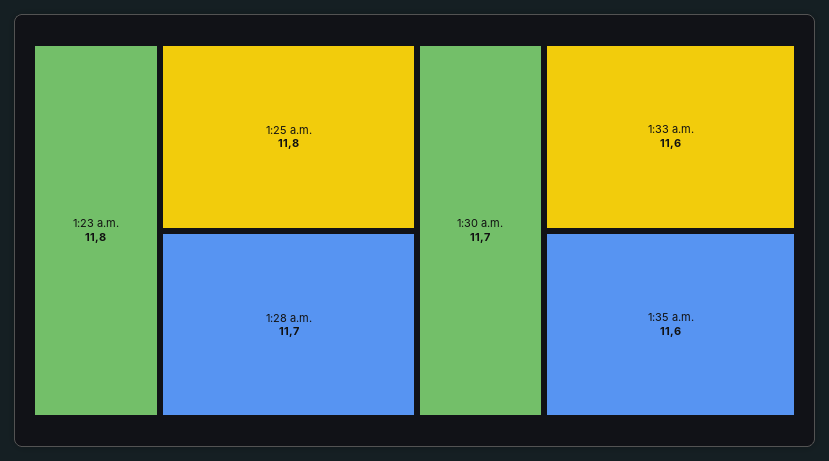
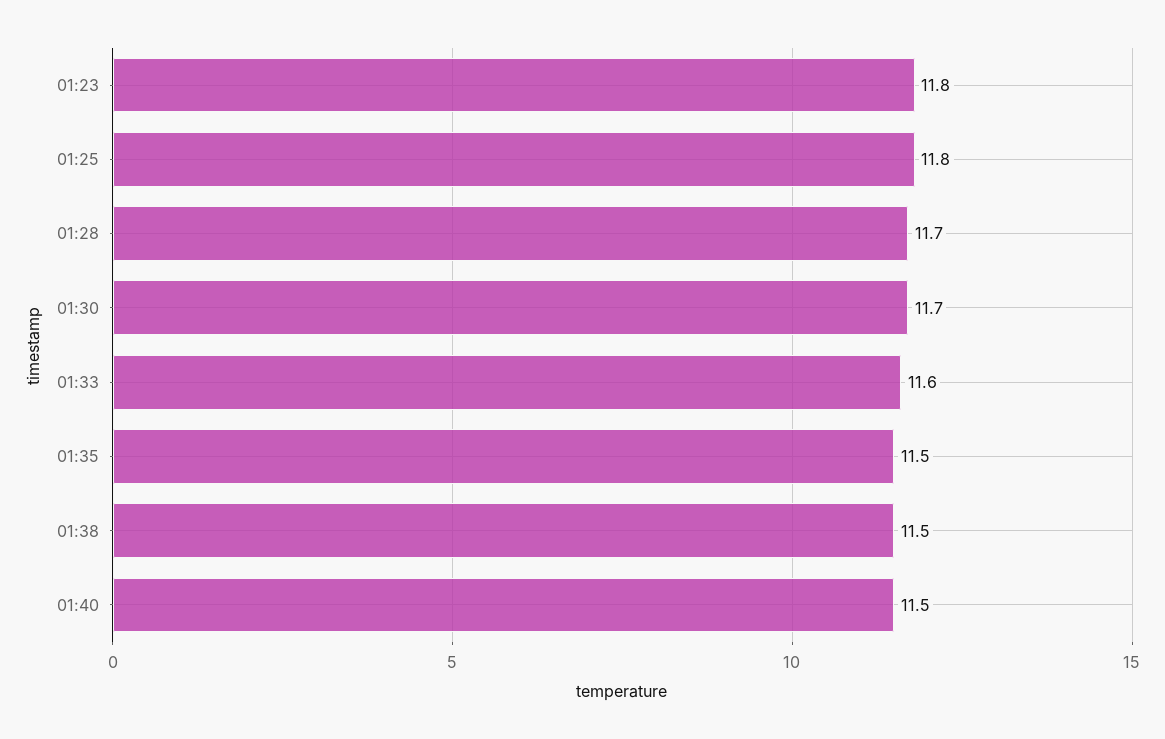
1:35 a.m.: 11.6 -> 11.5
01:38: none -> 11.5
01:40: none -> 11.5

